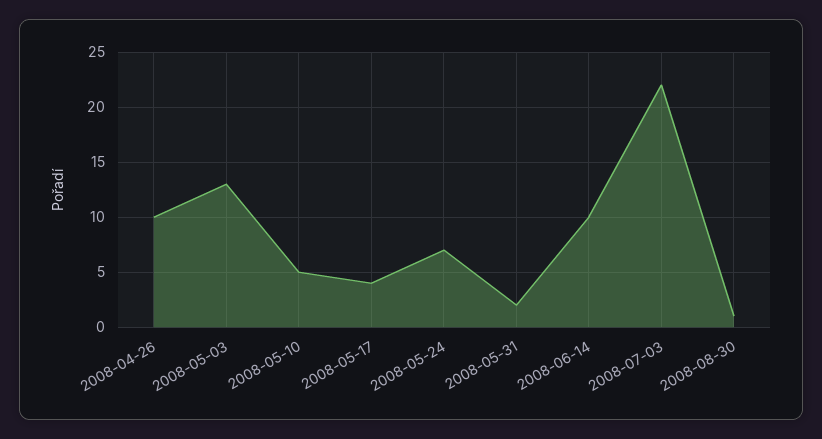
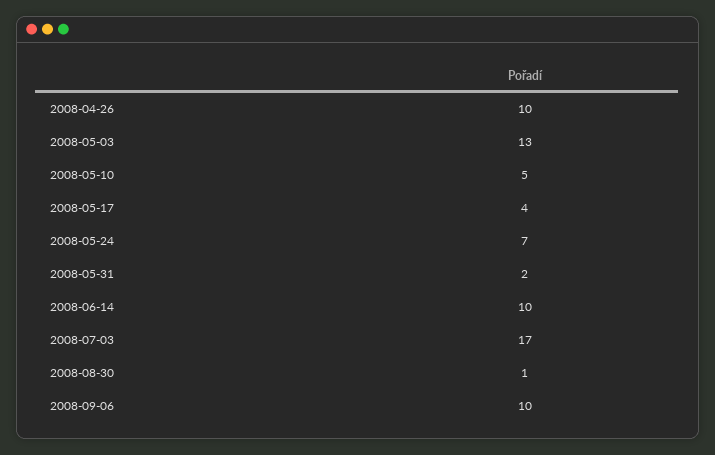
2008-07-03: 22 -> 17
2008-09-06: none -> 10

